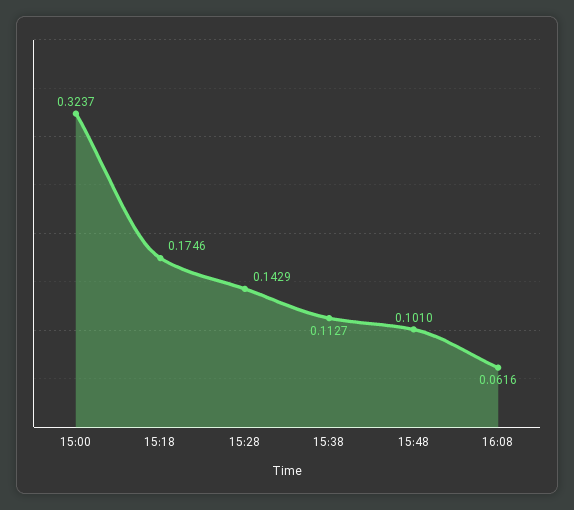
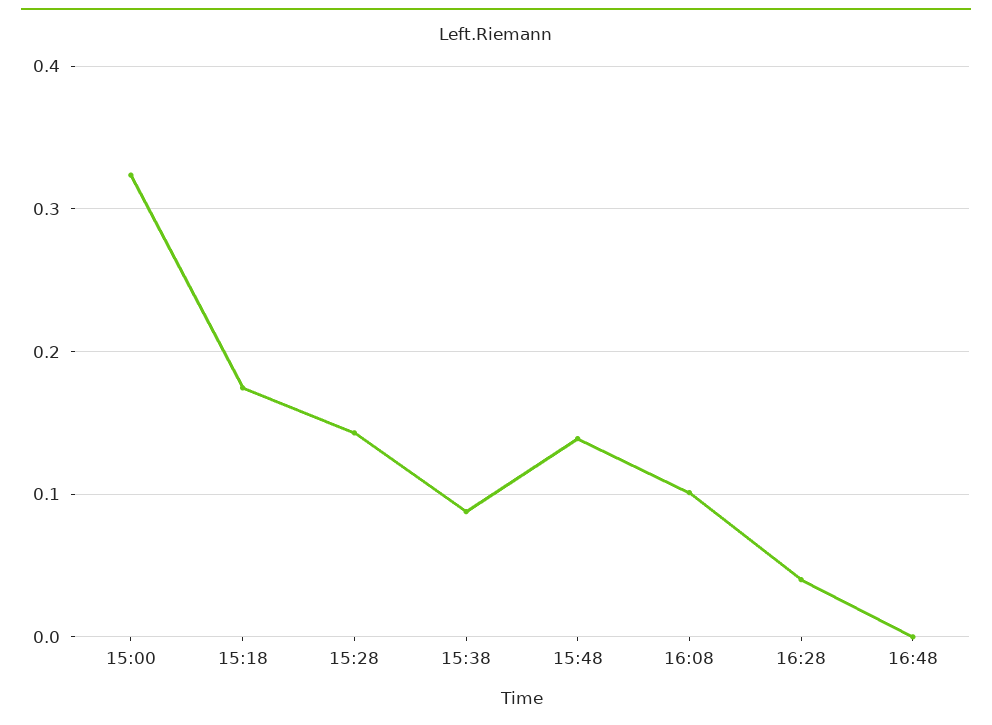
15:38: 0.1127 -> 0.09
15:48: 0.101 -> 0.14
16:08: 0.0616 -> 0.1
16:28: none -> 0.04
16:48: none -> 0

